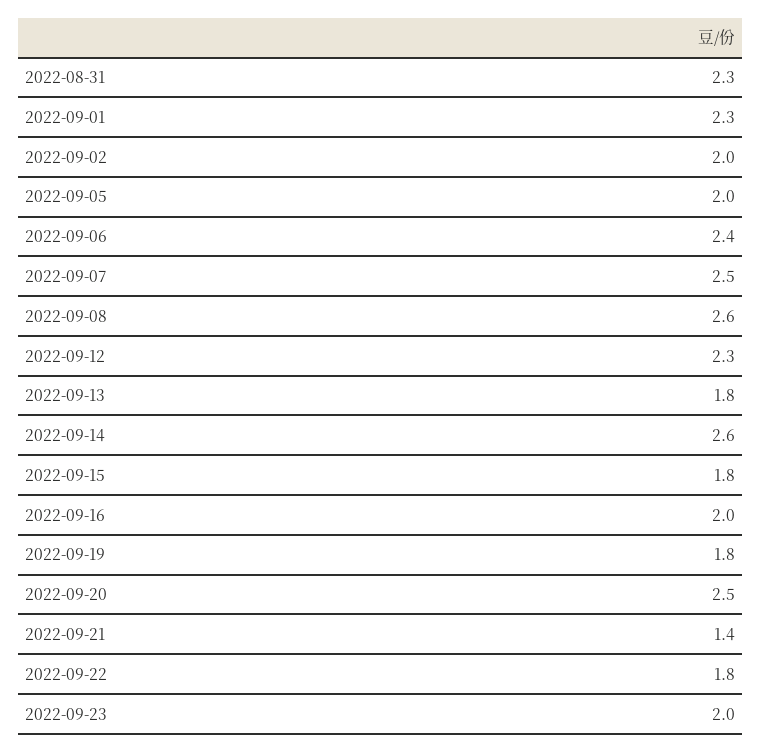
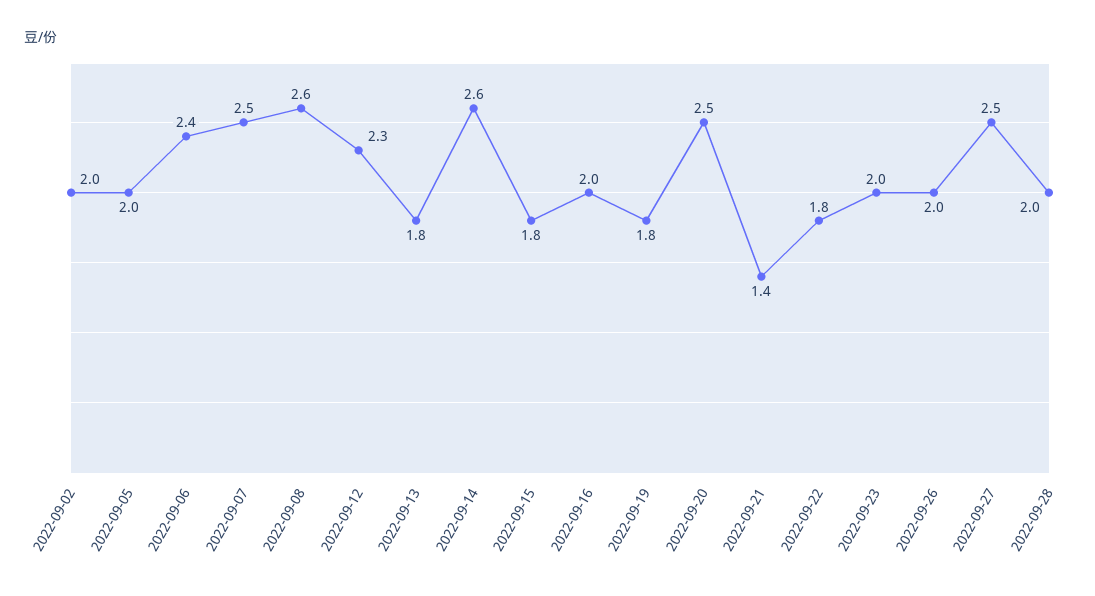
2022-08-31: 2.3 -> none
2022-09-01: 2.3 -> none
2022-09-26: none -> 2
2022-09-27: none -> 2.5
2022-09-28: none -> 2

